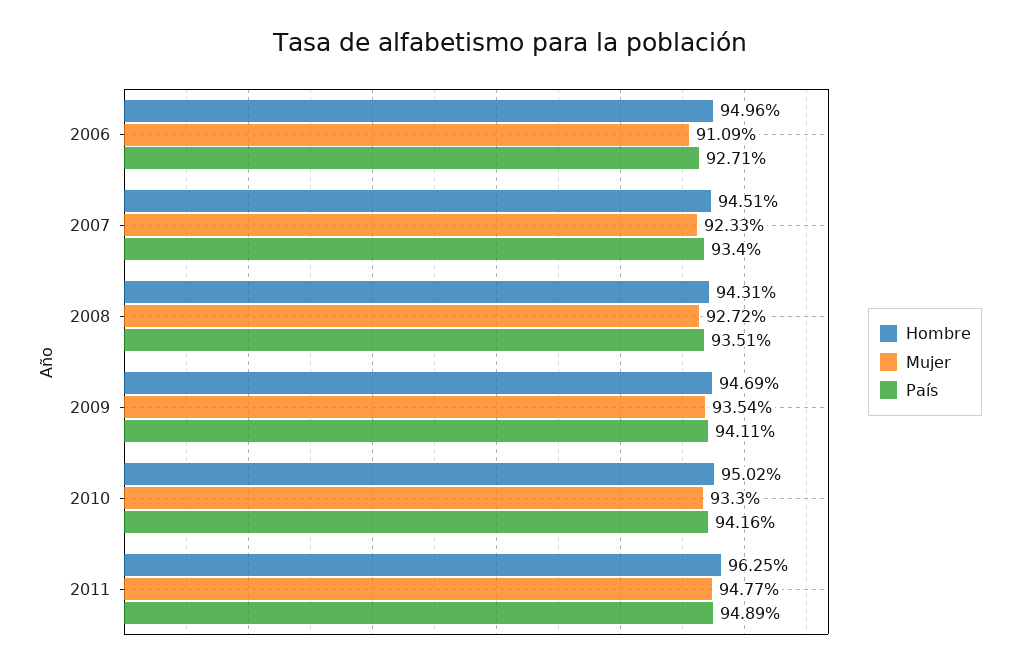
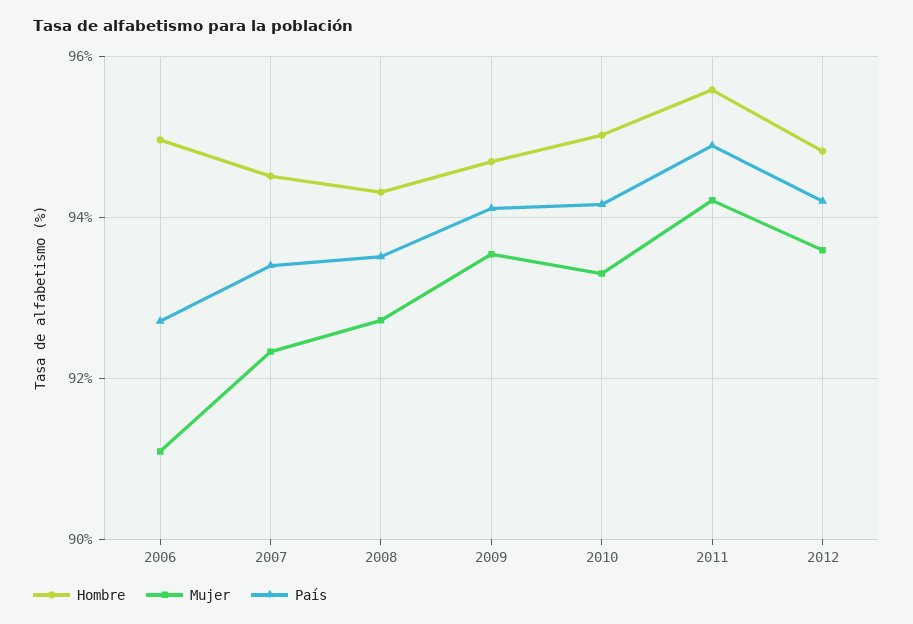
Hombre, 2011: 96.25 -> 95.6
Mujer, 2011: 94.77 -> 94.2
Hombre, 2012: none -> 94.8
Mujer, 2012: none -> 93.6
País, 2012: none -> 94.2

